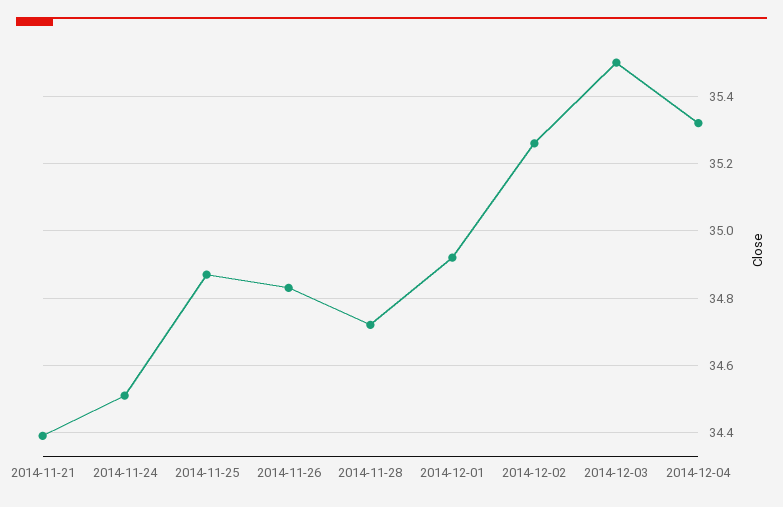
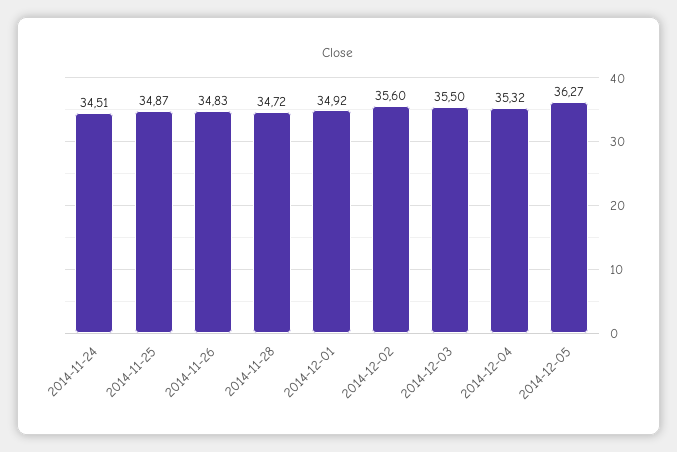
2014-11-21: 34.4 -> none
2014-12-02: 35.25 -> 35.6
2014-12-05: none -> 36.27

